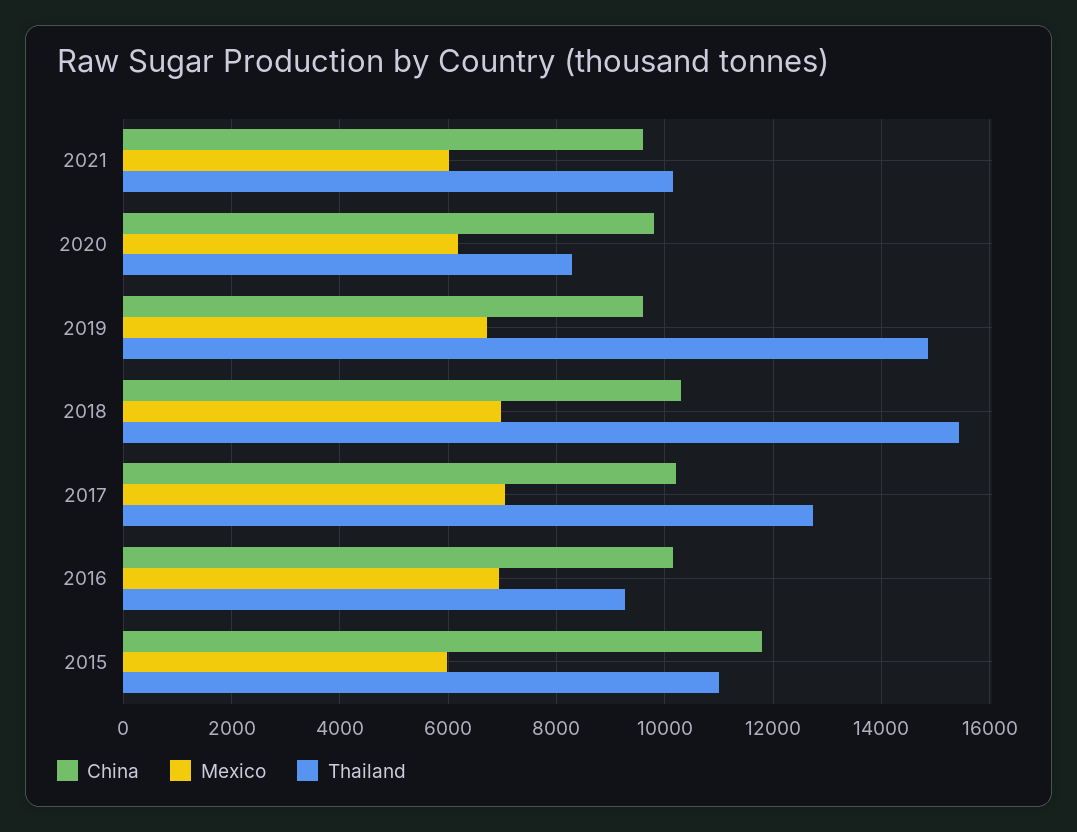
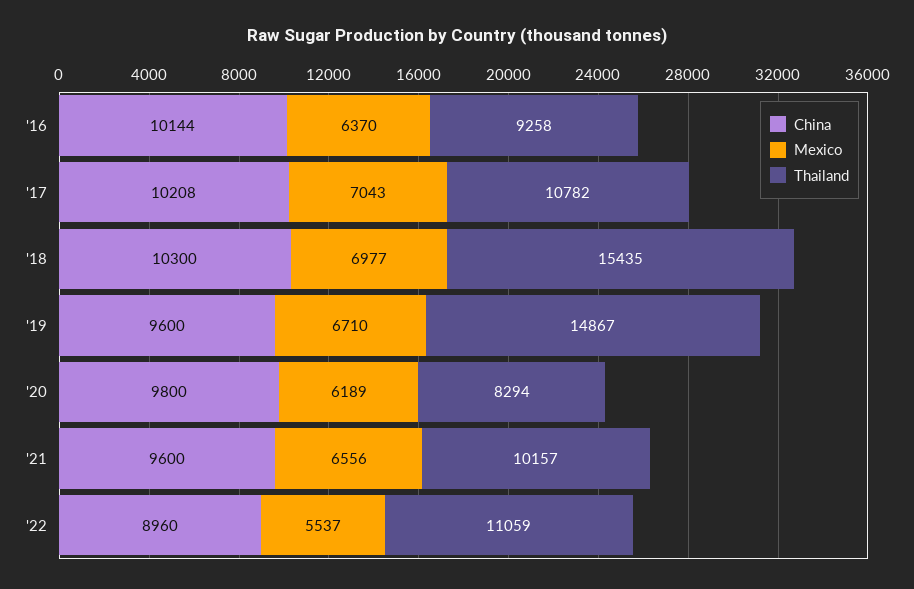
Mexico, 2021: 6000 -> 6556
Thailand, 2017: 12800 -> 10782
Mexico, 2016: 7000 -> 6370
China, 2015: 11800 -> none
Mexico, 2015: 6000 -> none
Thailand, 2015: 11000 -> none
China, '22: none -> 8960
Mexico, '22: none -> 5537
Thailand, '22: none -> 11059

